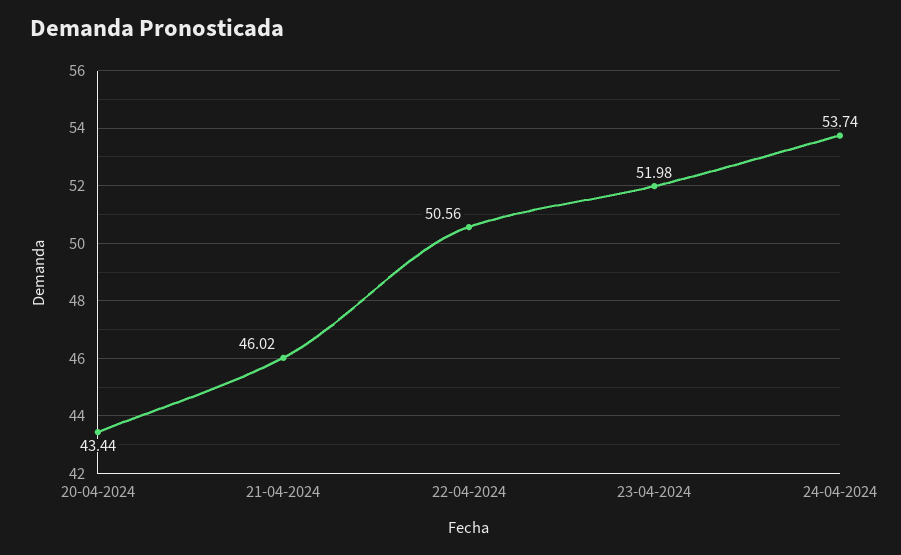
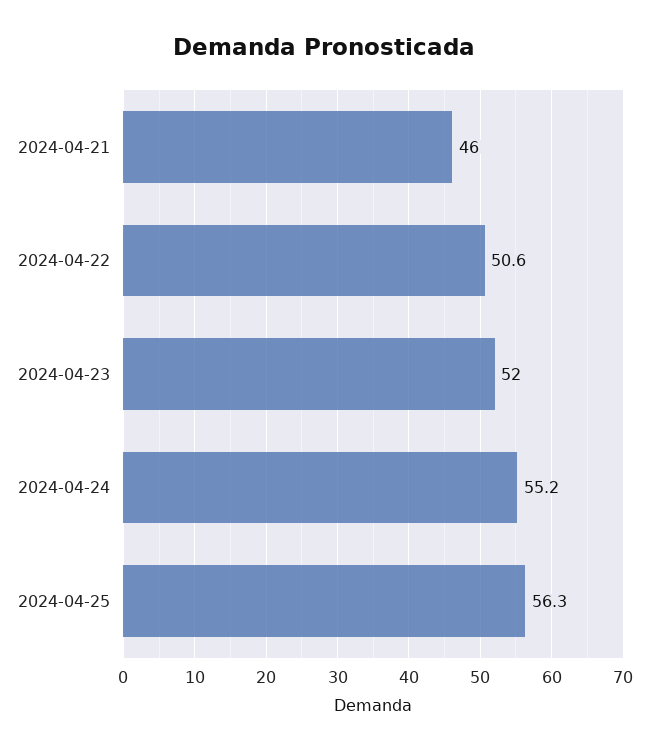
20-04-2024: 43.44 -> none
24-04-2024: 53.74 -> 55.2
2024-04-25: none -> 56.3

